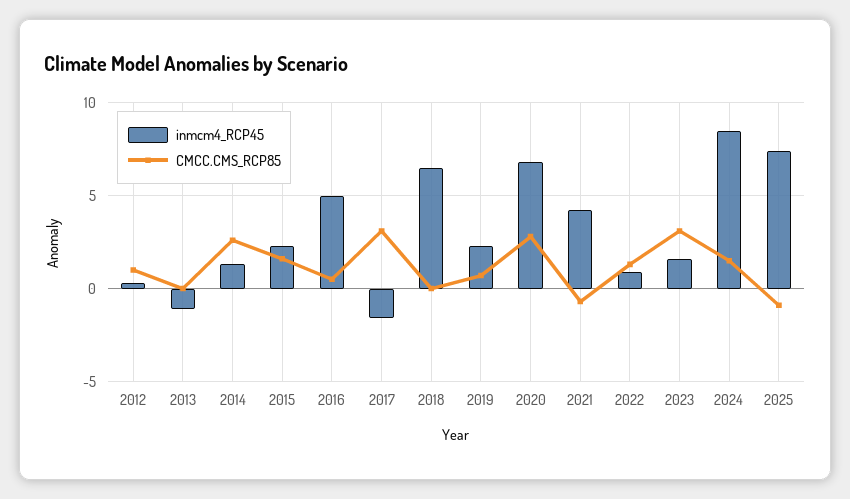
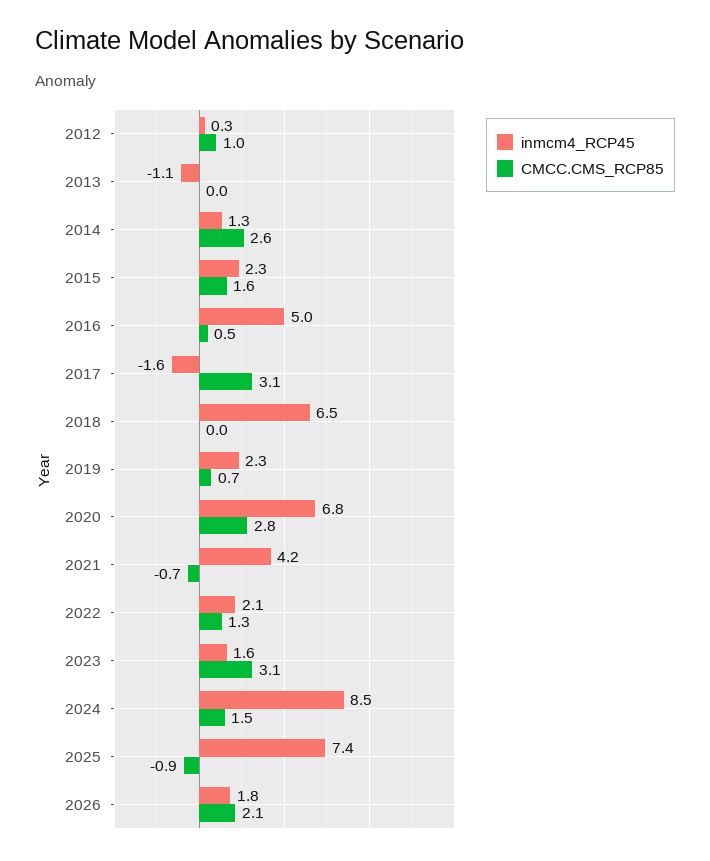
inmcm4_RCP45, 2022: 1 -> 2.1
inmcm4_RCP45, 2026: none -> 1.8
CMCC.CMS_RCP85, 2026: none -> 2.1

